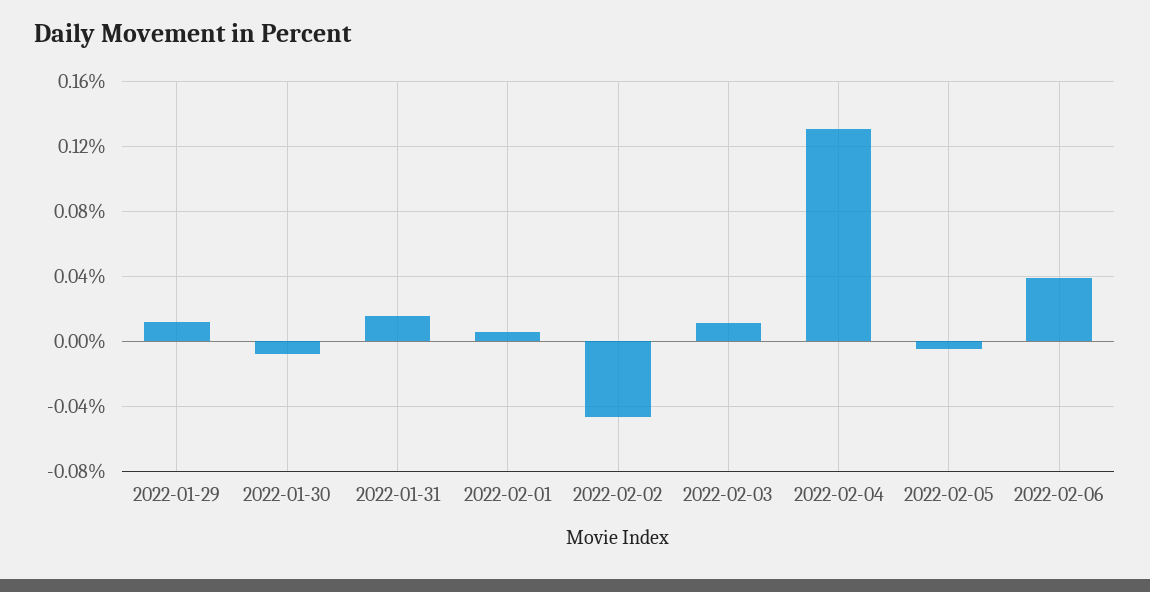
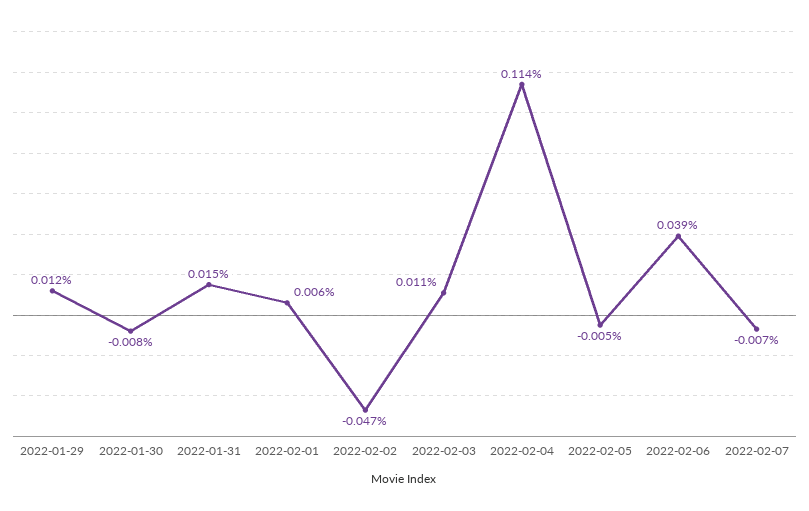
2022-02-04: 0.13 -> 0.114
2022-02-07: none -> -0.007

